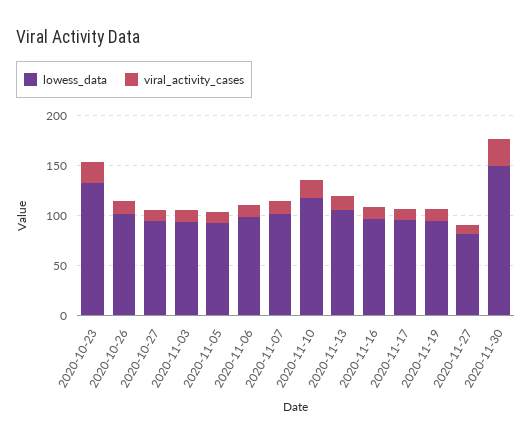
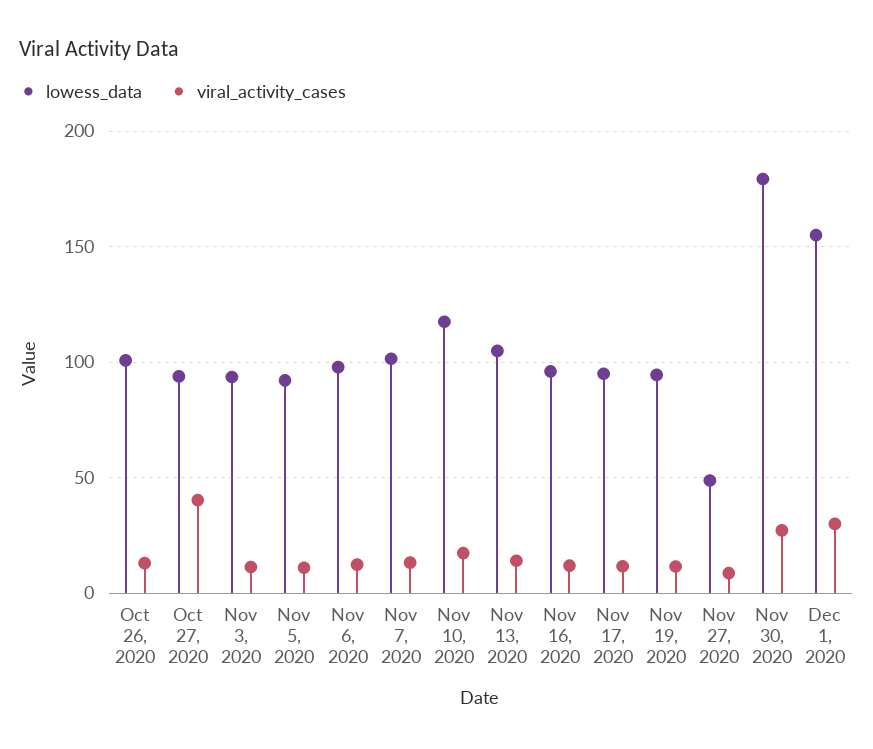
lowess_data, 2020-10-23: 130 -> none
viral_activity_cases, 2020-10-23: 20 -> none
viral_activity_cases, 2020-10-27: 10 -> 40
lowess_data, 2020-11-27: 80 -> 50
lowess_data, 2020-11-30: 150 -> 180
lowess_data, Dec 1, 2020: none -> 155
viral_activity_cases, Dec 1, 2020: none -> 30

